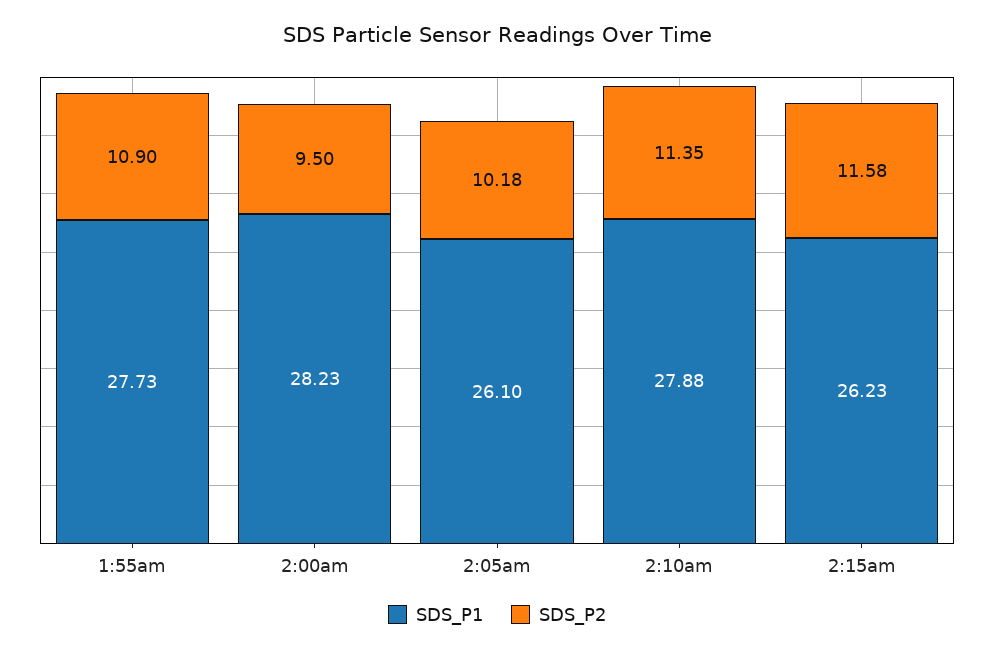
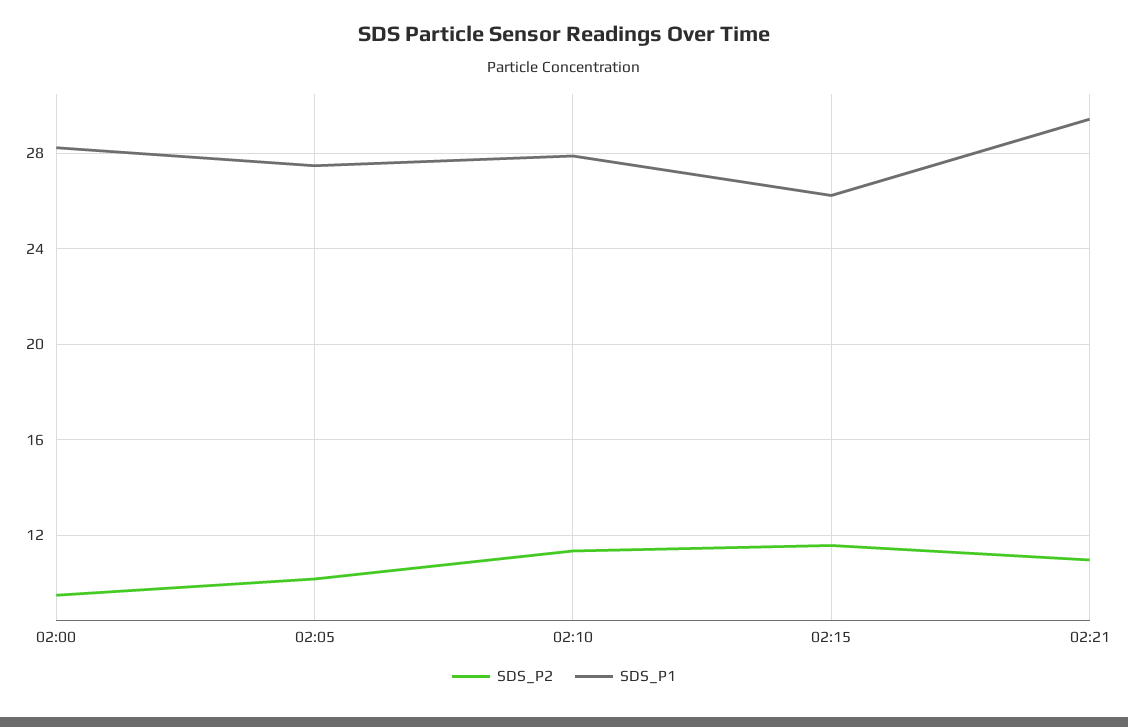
SDS_P1, 1:55am: 27.73 -> none
SDS_P2, 1:55am: 10.9 -> none
SDS_P1, 2:05am: 26.1 -> 27.5
SDS_P2, 02:21: none -> 11
SDS_P1, 02:21: none -> 29.5

